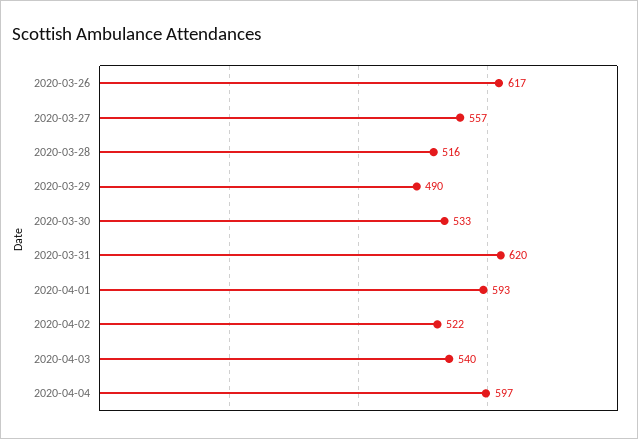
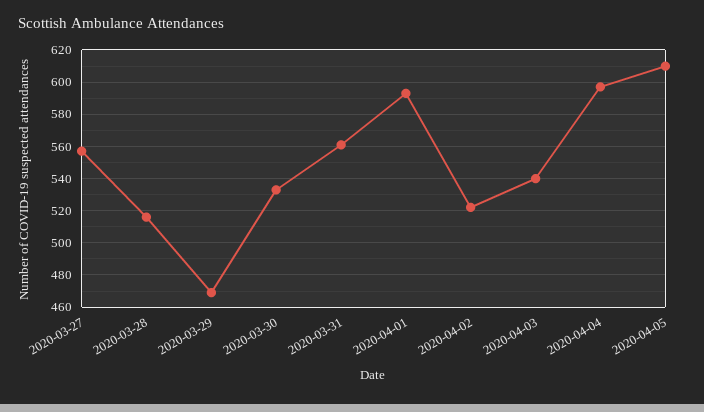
2020-03-26: 617 -> none
2020-03-29: 490 -> 470
2020-03-31: 620 -> 560
2020-04-05: none -> 610

